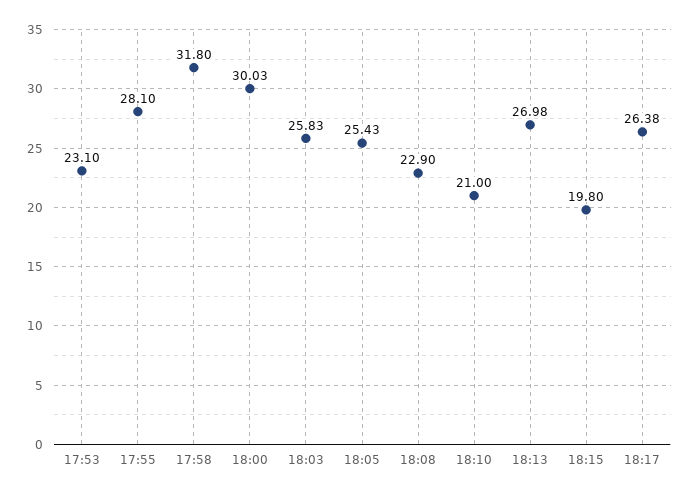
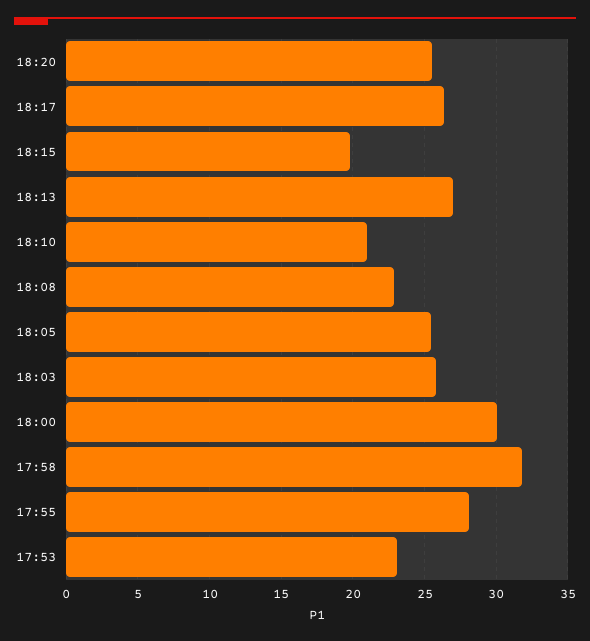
18:20: none -> 25.5

